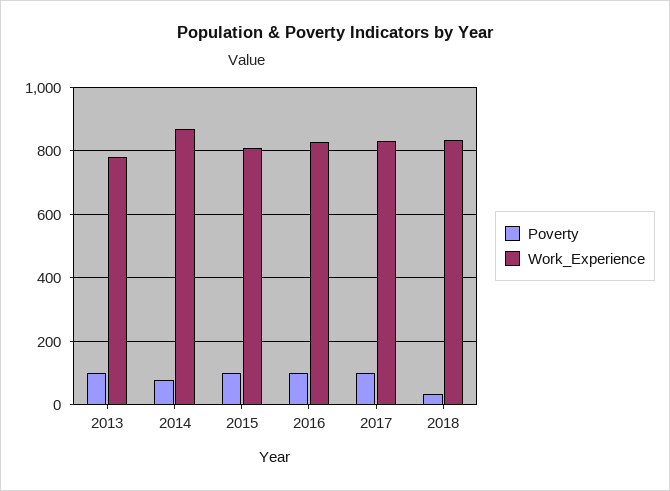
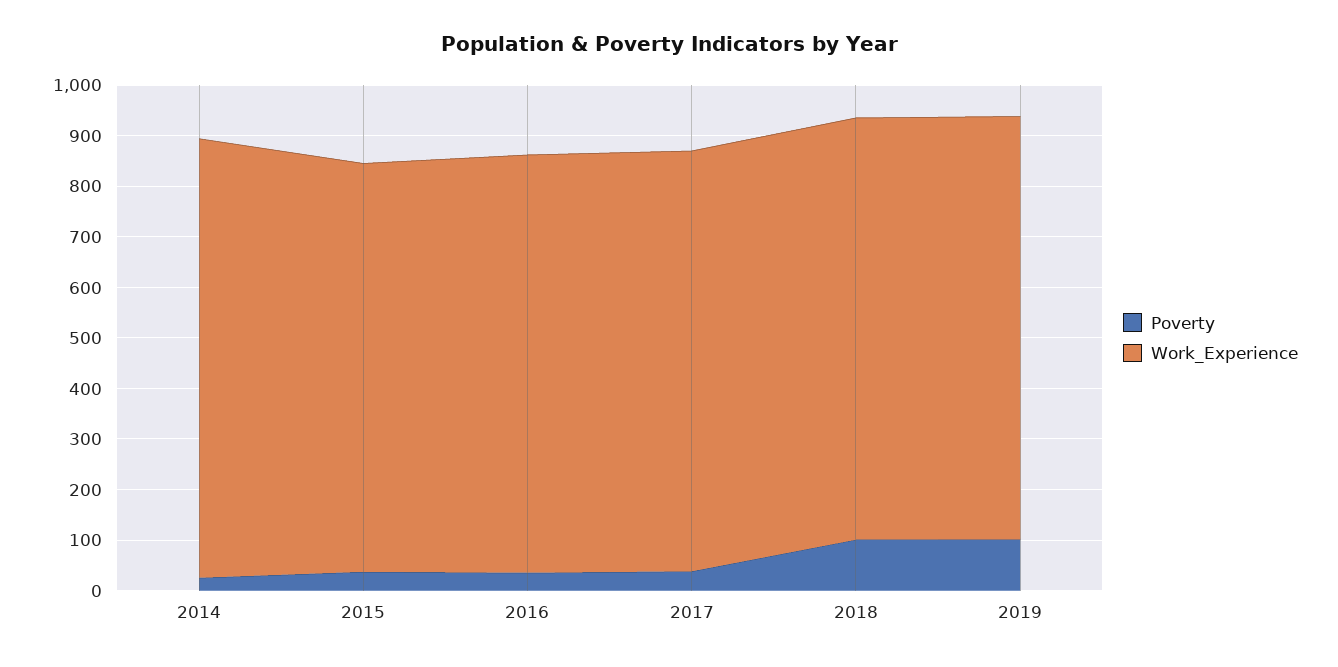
Poverty, 2013: 100 -> none
Work_Experience, 2013: 780 -> none
Poverty, 2014: 80 -> 20
Poverty, 2015: 100 -> 40
Poverty, 2016: 100 -> 40
Poverty, 2017: 100 -> 40
Poverty, 2018: 40 -> 100
Poverty, 2019: none -> 100
Work_Experience, 2019: none -> 840

